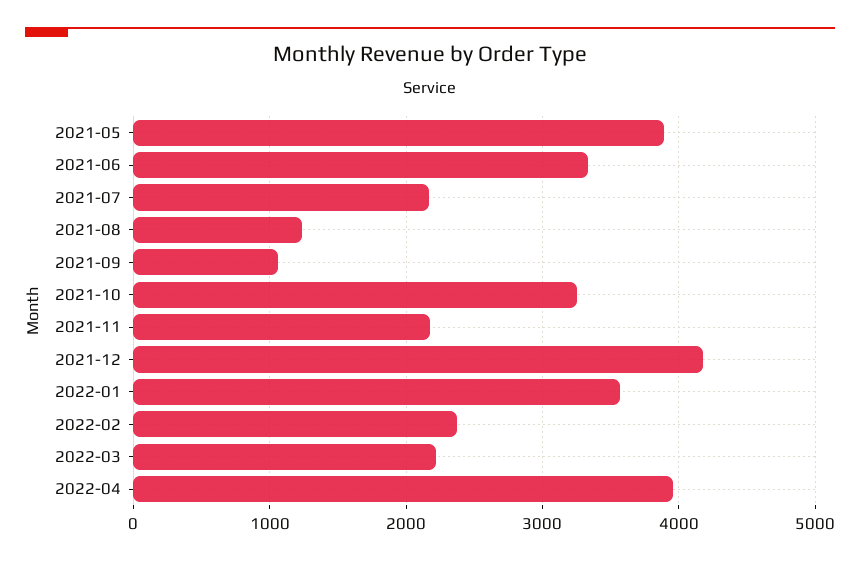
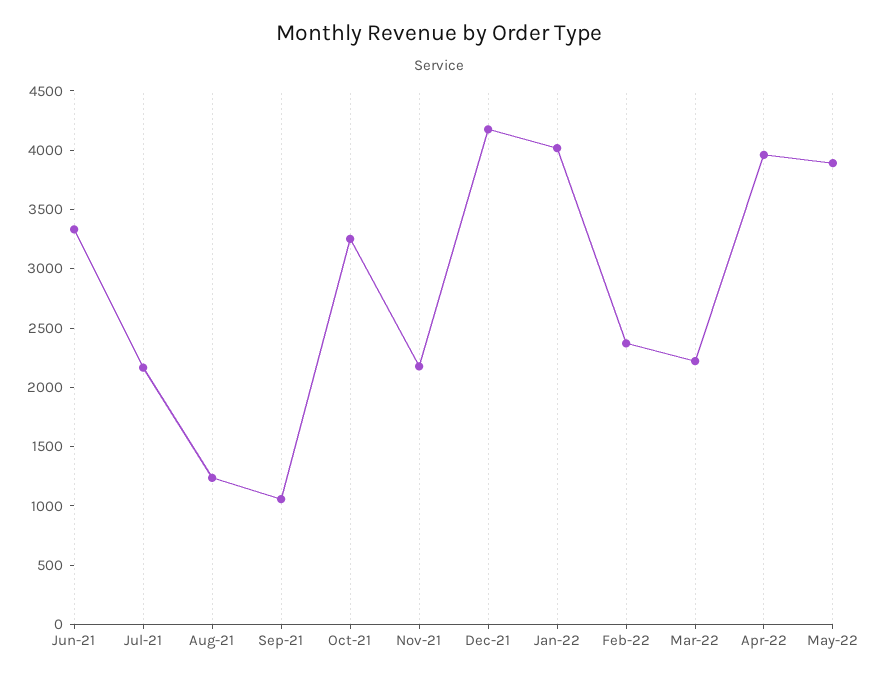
2021-05: 3900 -> none
2022-01: 3600 -> 4000
May-22: none -> 3900

